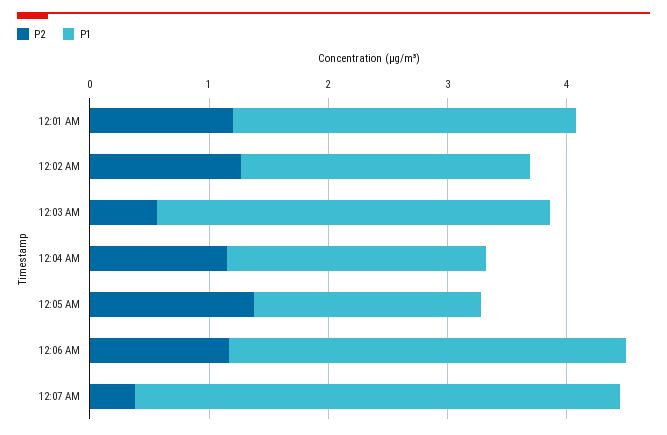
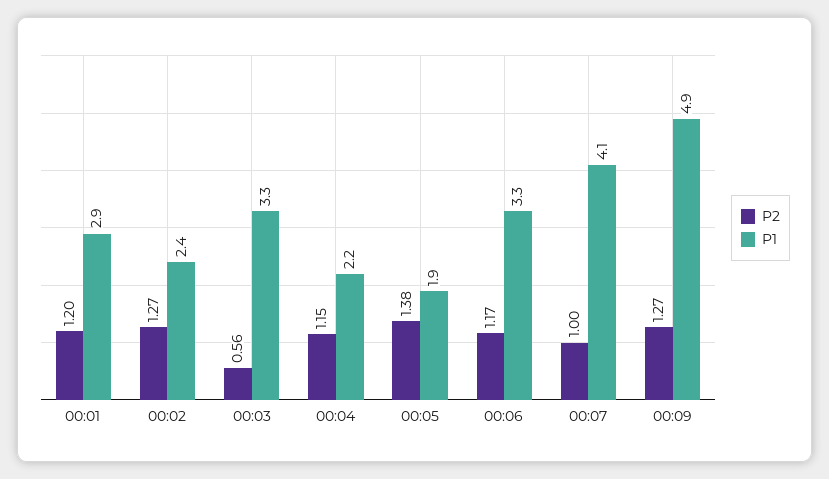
P2, 12:07 AM: 0.4 -> 1
P2, 00:09: none -> 1.27
P1, 00:09: none -> 4.9

